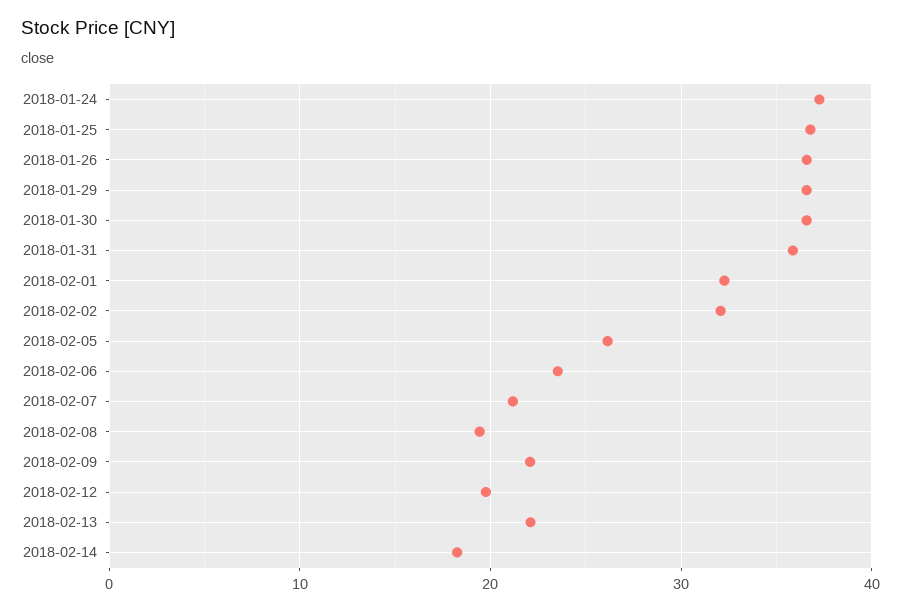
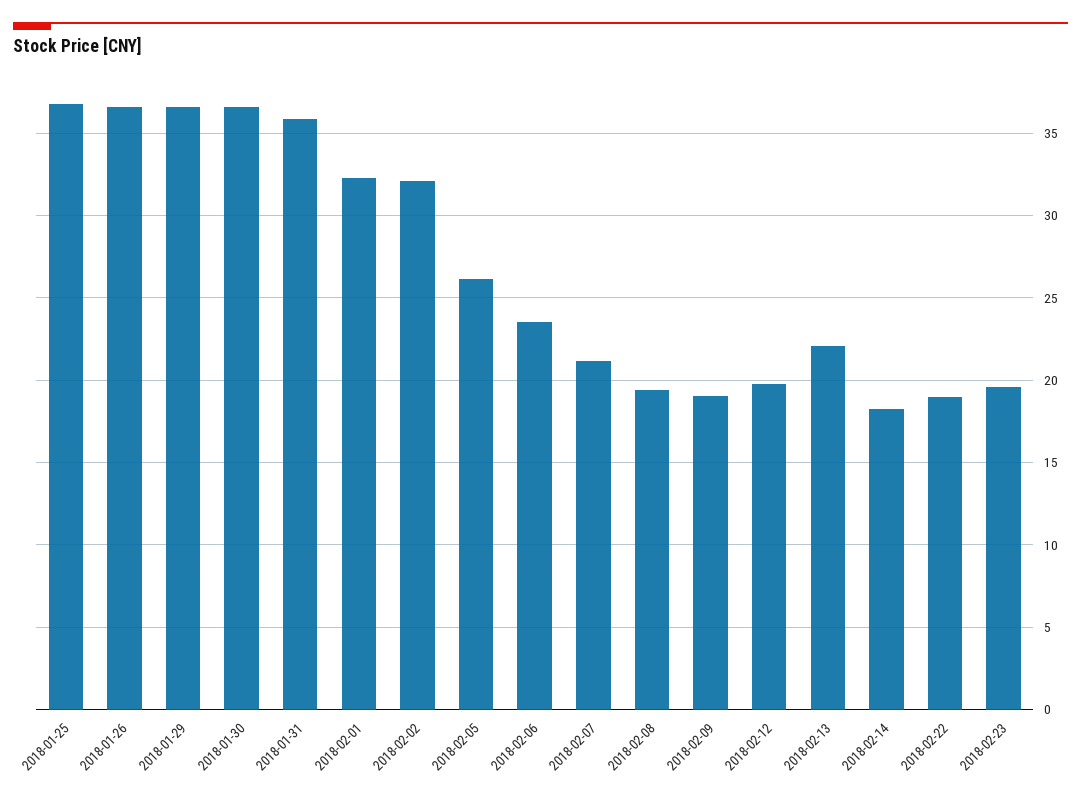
2018-01-24: 37 -> none
2018-02-09: 22 -> 19
2018-02-22: none -> 19
2018-02-23: none -> 19.5

